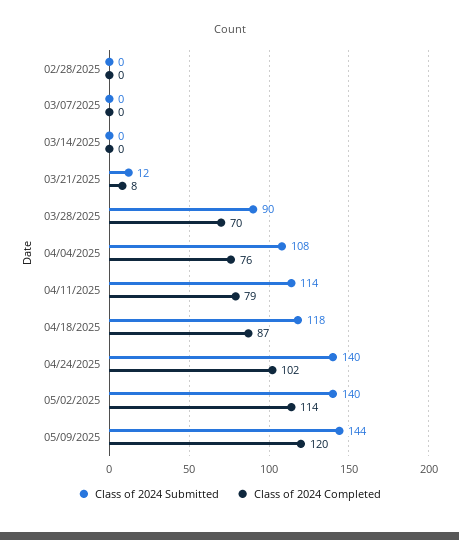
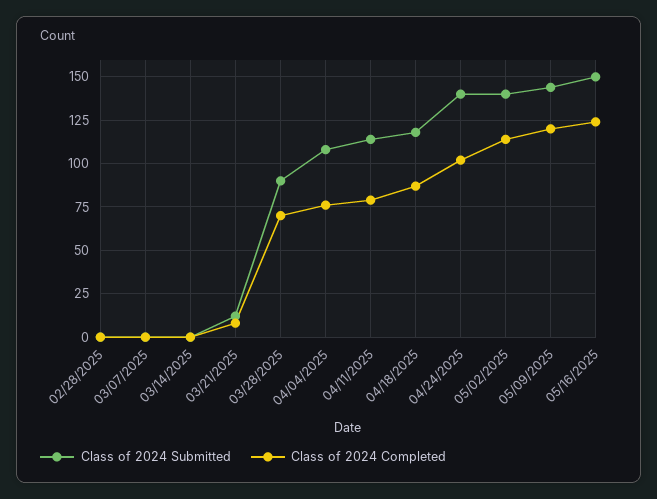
Class of 2024 Submitted, 05/16/2025: none -> 150
Class of 2024 Completed, 05/16/2025: none -> 125

